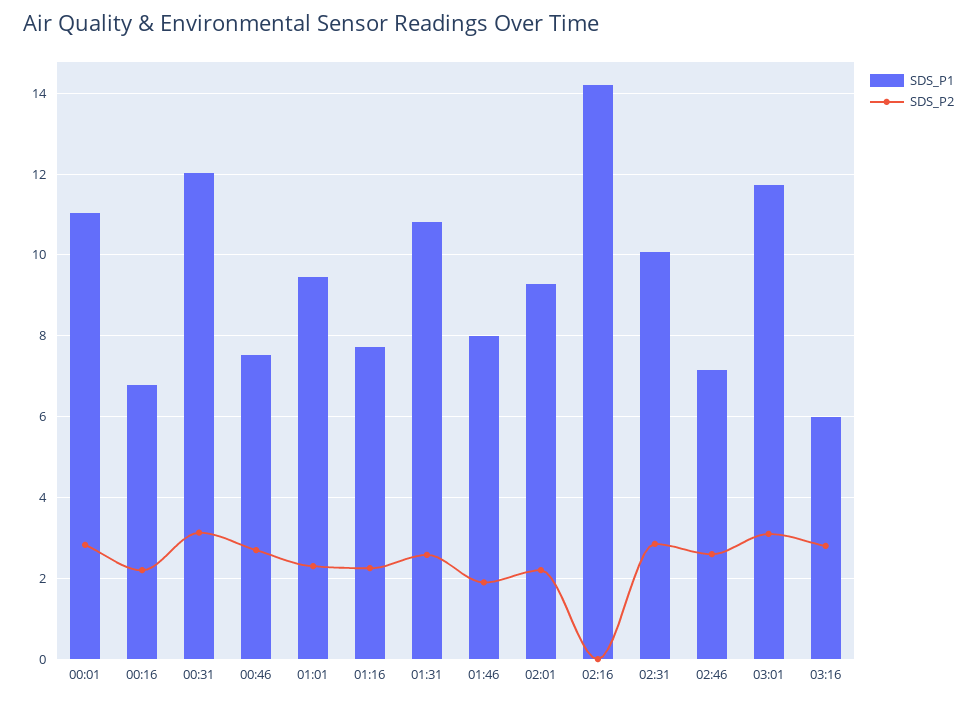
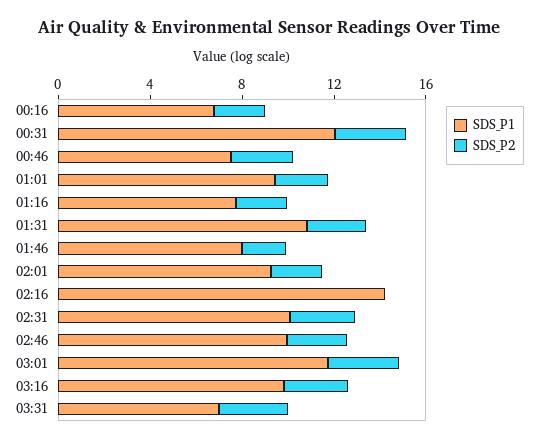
SDS_P1, 00:01: 11 -> none
SDS_P2, 00:01: 2.8 -> none
SDS_P1, 02:46: 7.2 -> 10
SDS_P1, 03:16: 6 -> 10
SDS_P1, 03:31: none -> 7
SDS_P2, 03:31: none -> 3

